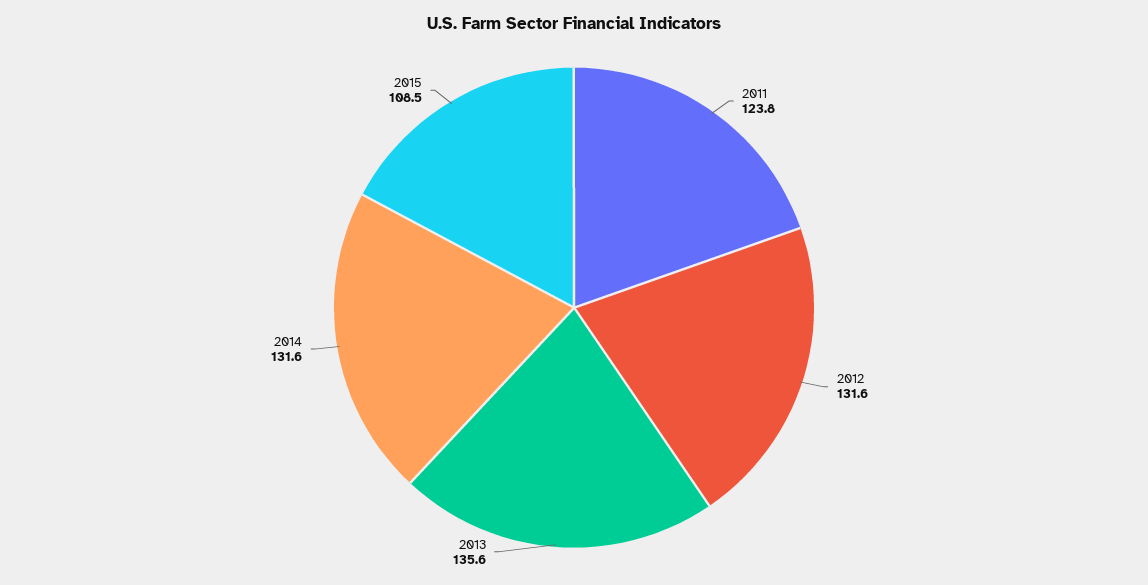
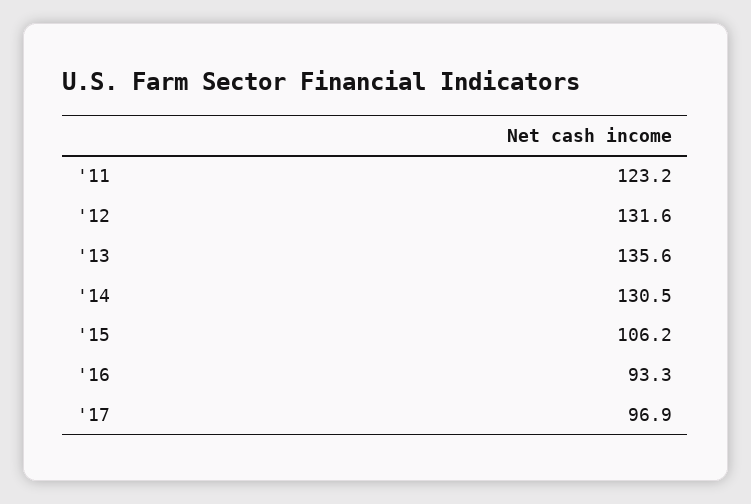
2011: 123.8 -> 123.2
2014: 131.6 -> 130.5
2015: 108.5 -> 106.2
'16: none -> 93.3
'17: none -> 96.9

